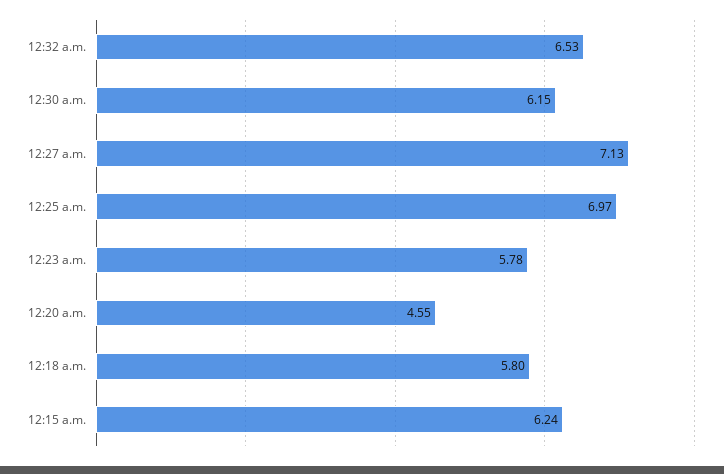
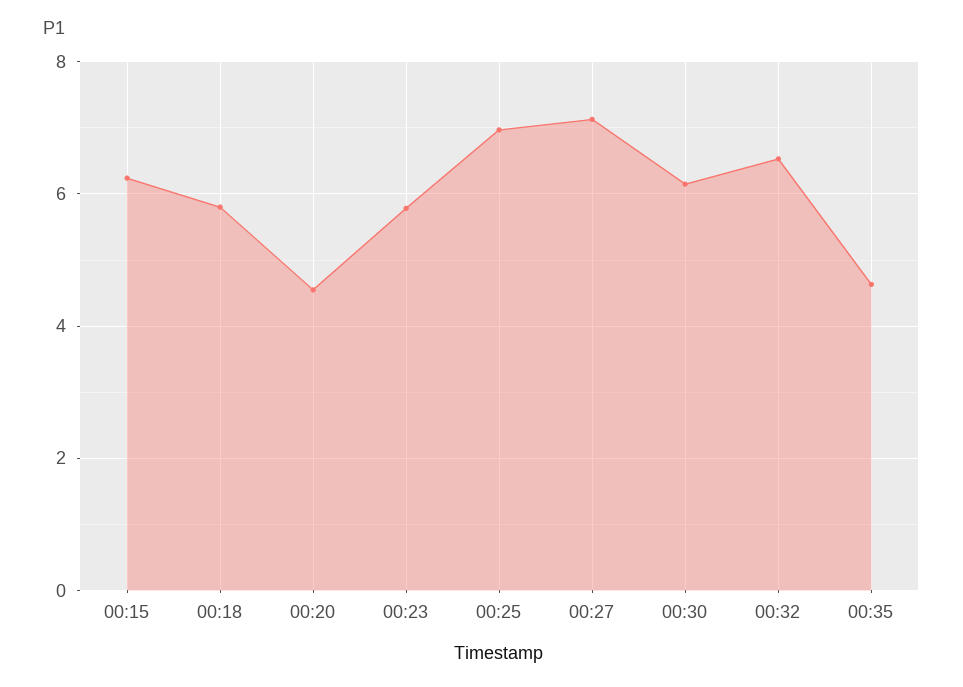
00:35: none -> 4.6

